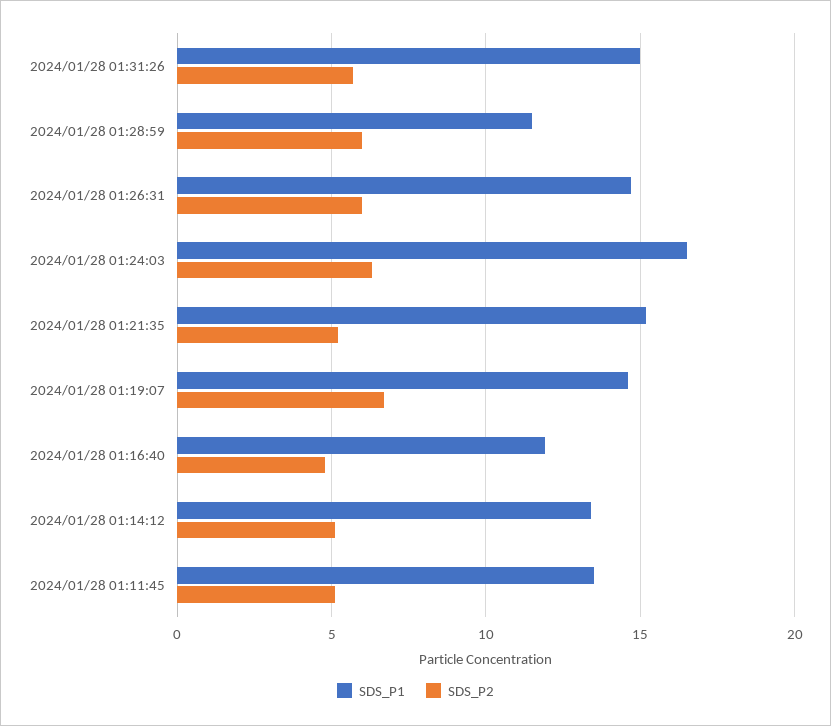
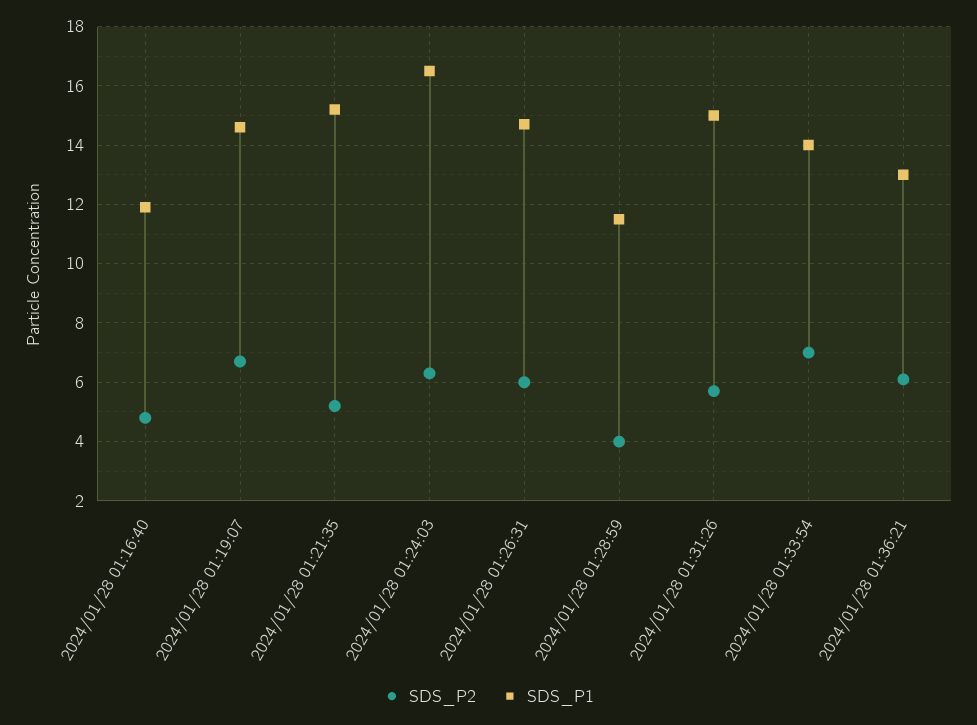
SDS_P2, 2024/01/28 01:28:59: 6 -> 4
SDS_P1, 2024/01/28 01:14:12: 13.5 -> none
SDS_P2, 2024/01/28 01:14:12: 5 -> none
SDS_P1, 2024/01/28 01:11:45: 13.5 -> none
SDS_P2, 2024/01/28 01:11:45: 5 -> none
SDS_P2, 2024/01/28 01:33:54: none -> 7
SDS_P1, 2024/01/28 01:33:54: none -> 14
SDS_P2, 2024/01/28 01:36:21: none -> 6
SDS_P1, 2024/01/28 01:36:21: none -> 13

